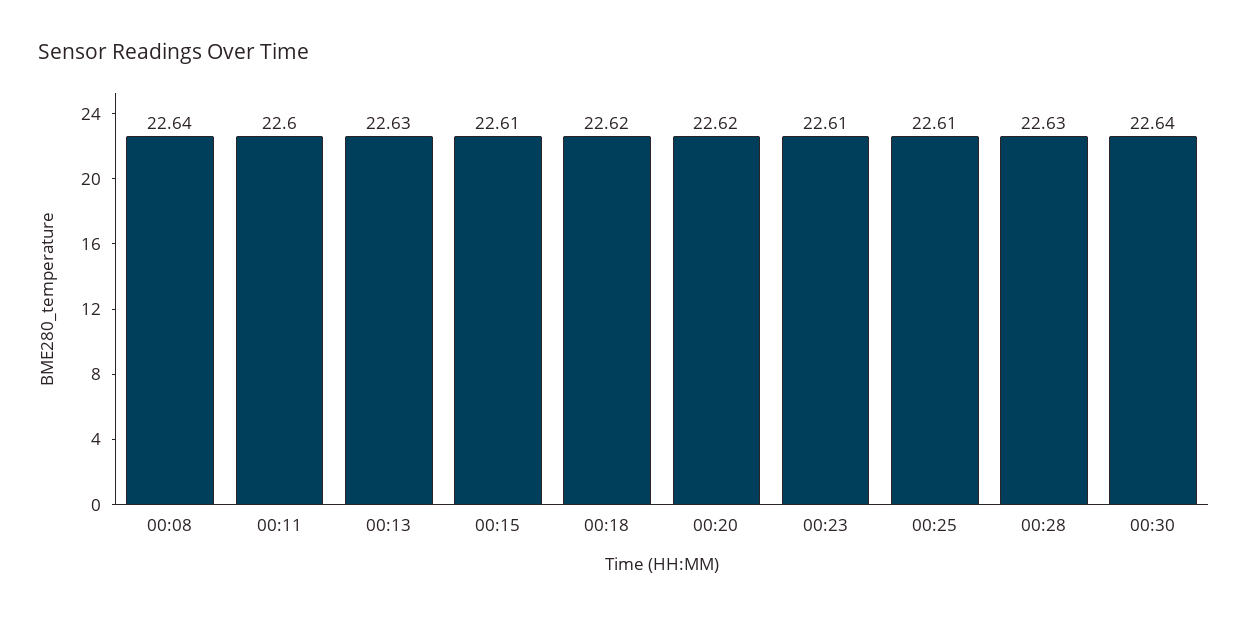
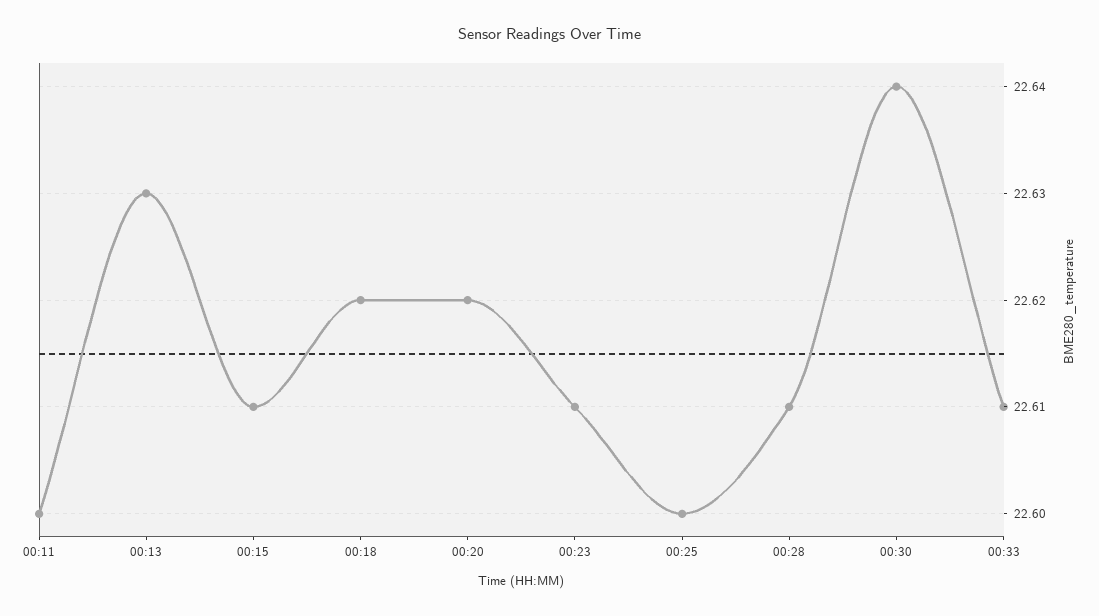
00:08: 22.64 -> none
00:25: 22.61 -> 22.6
00:28: 22.63 -> 22.61
00:33: none -> 22.61

